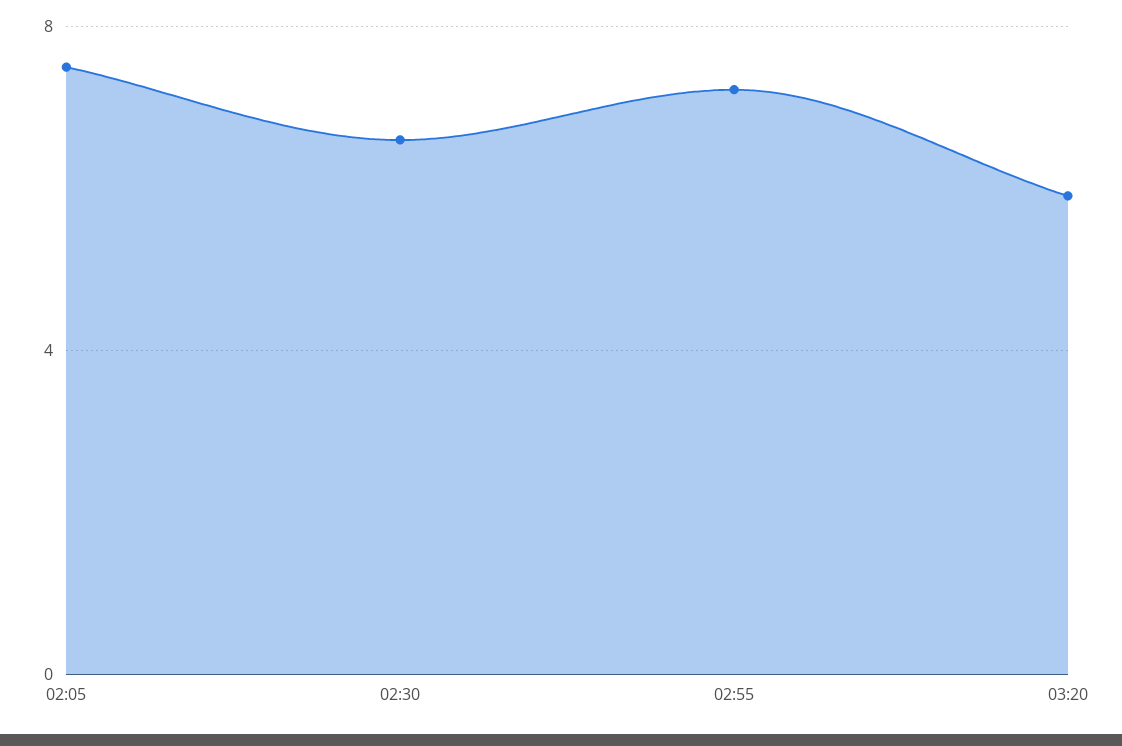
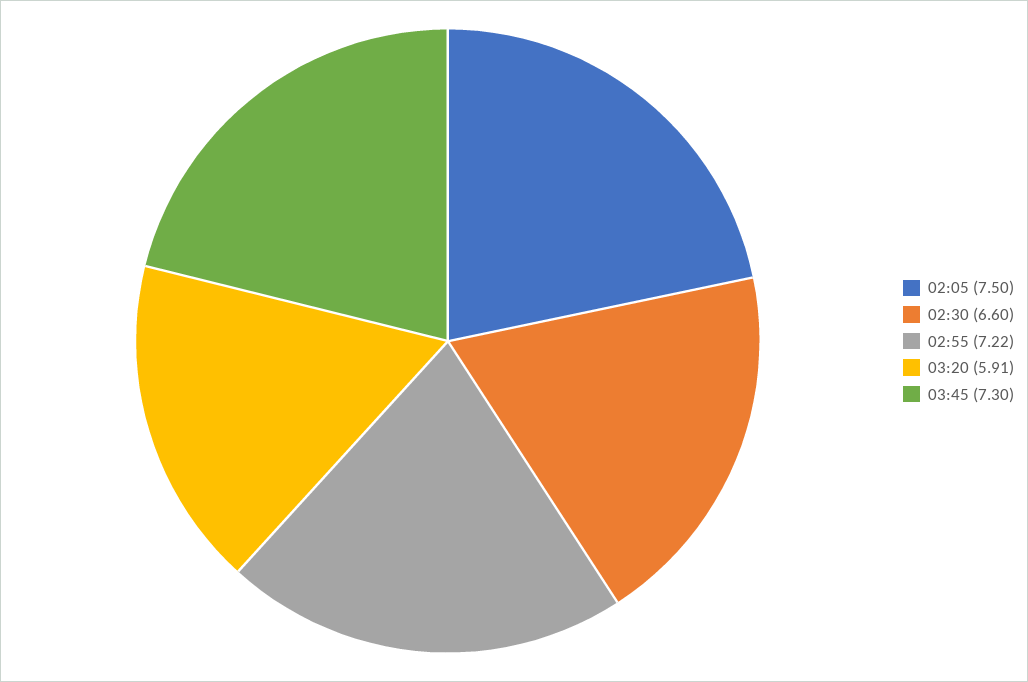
03:45: none -> 7.3

